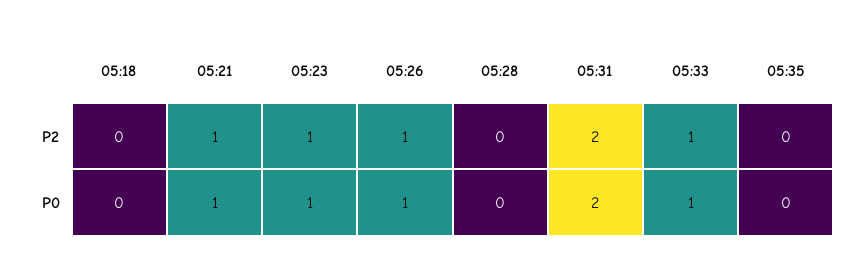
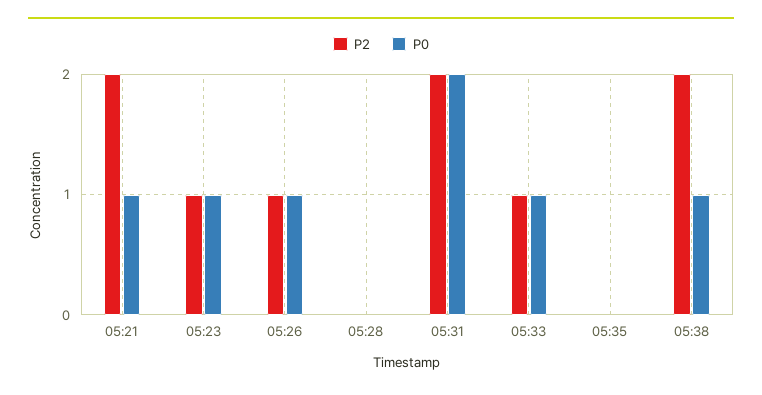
P2, 05:18: 0 -> none
P2, 05:21: 1 -> 2
P0, 05:18: 0 -> none
P2, 05:38: none -> 2
P0, 05:38: none -> 1

